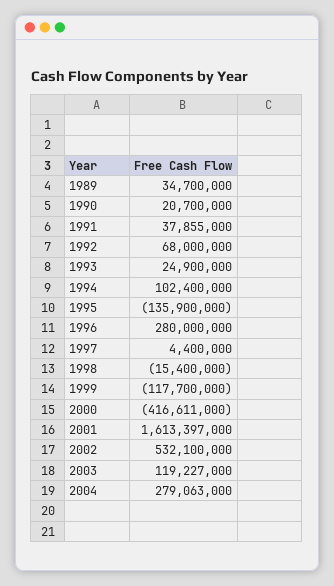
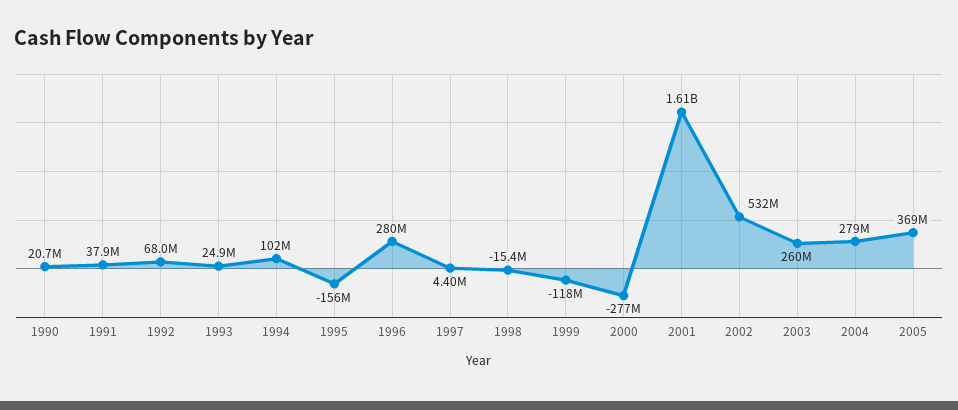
1989: 34700000 -> none
1995: -135900000 -> -156000000
2000: -416611000 -> -277000000
2003: 119227000 -> 260000000
2005: none -> 369000000

